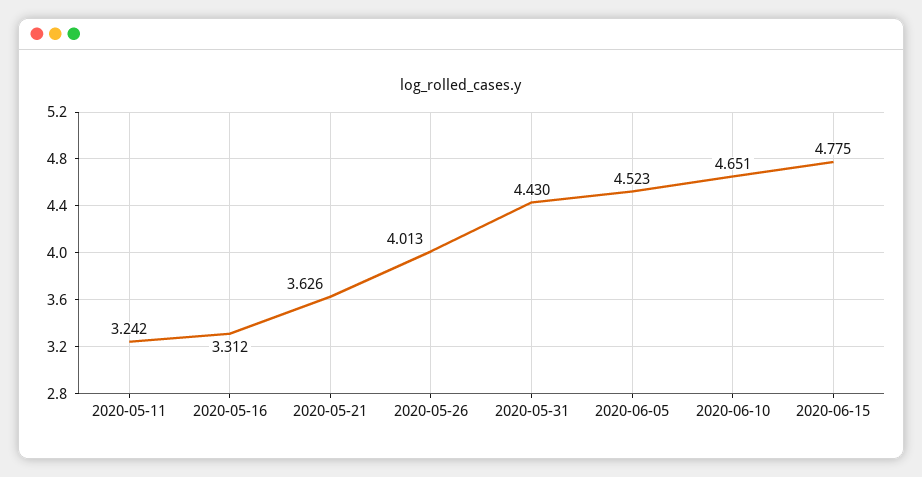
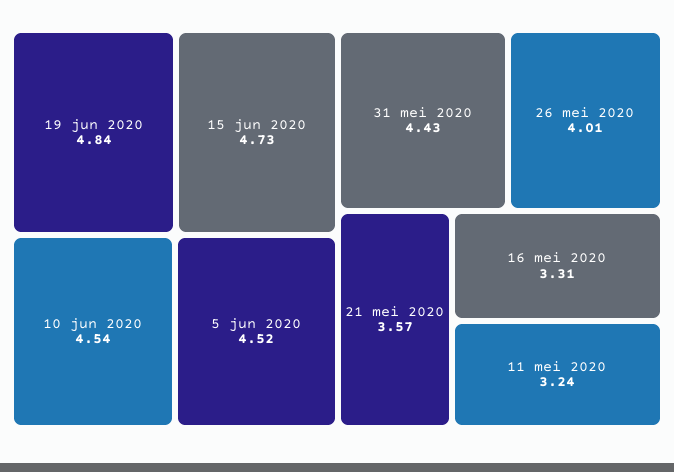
2020-05-21: 3.626 -> 3.57
2020-06-10: 4.651 -> 4.54
2020-06-15: 4.775 -> 4.73
19 jun 2020: none -> 4.84

